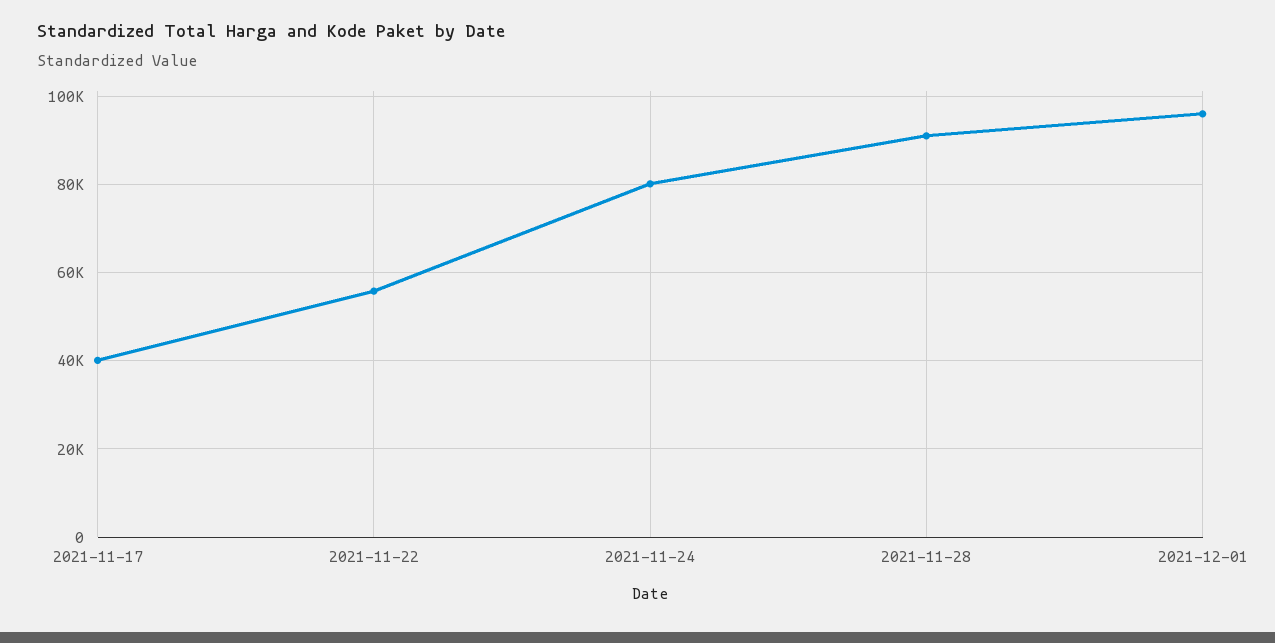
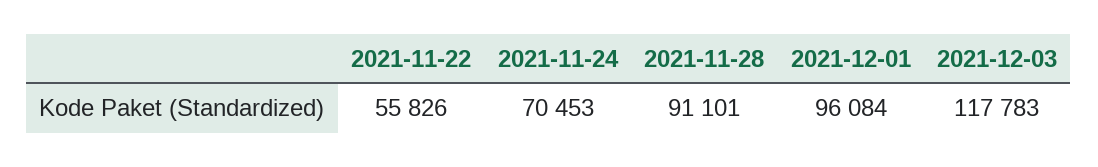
2021-11-17: 40000 -> none
2021-11-24: 80000 -> 70453
2021-12-03: none -> 117783

